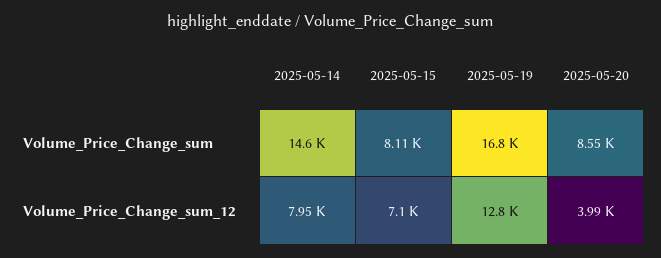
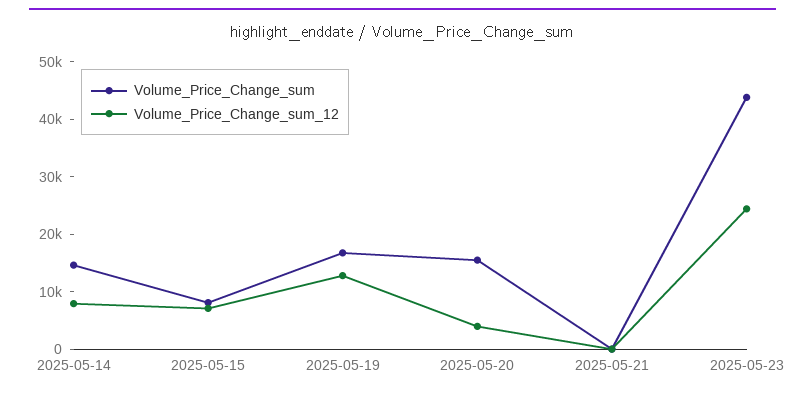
Volume_Price_Change_sum, 2025-05-20: 8550 -> 16000
Volume_Price_Change_sum, 2025-05-21: none -> 0
Volume_Price_Change_sum_12, 2025-05-21: none -> 0
Volume_Price_Change_sum, 2025-05-23: none -> 44000
Volume_Price_Change_sum_12, 2025-05-23: none -> 24000

